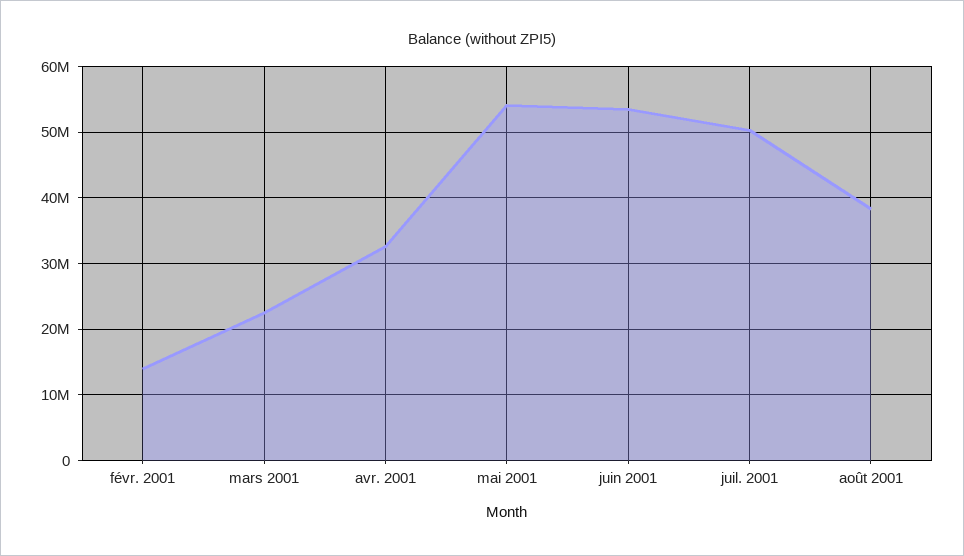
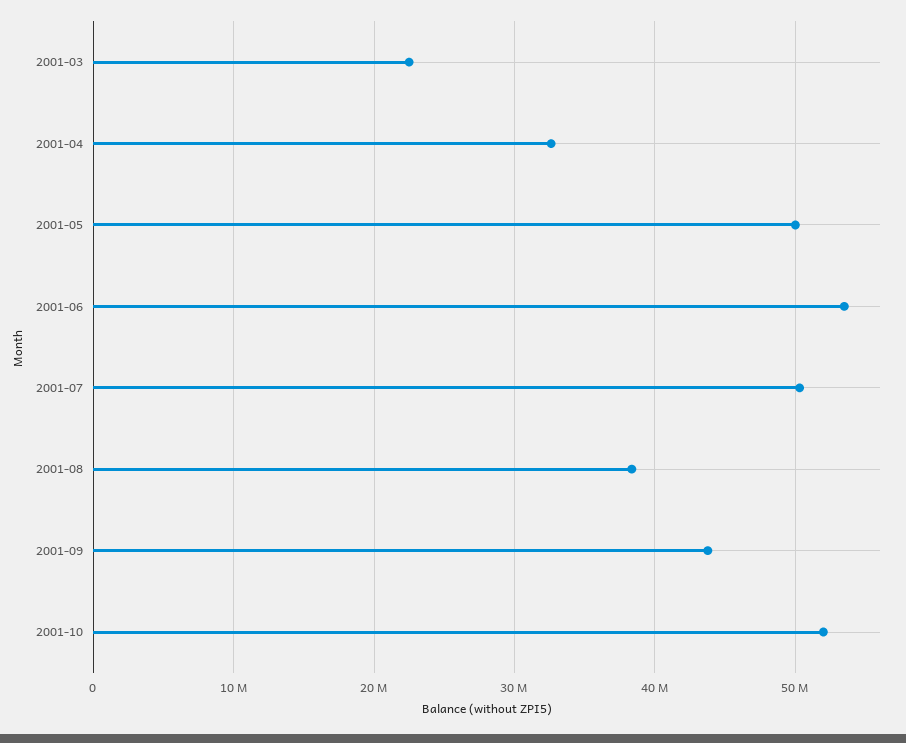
févr. 2001: 14000000 -> none
mai 2001: 54000000 -> 50000000
2001-09: none -> 44000000
2001-10: none -> 52000000

